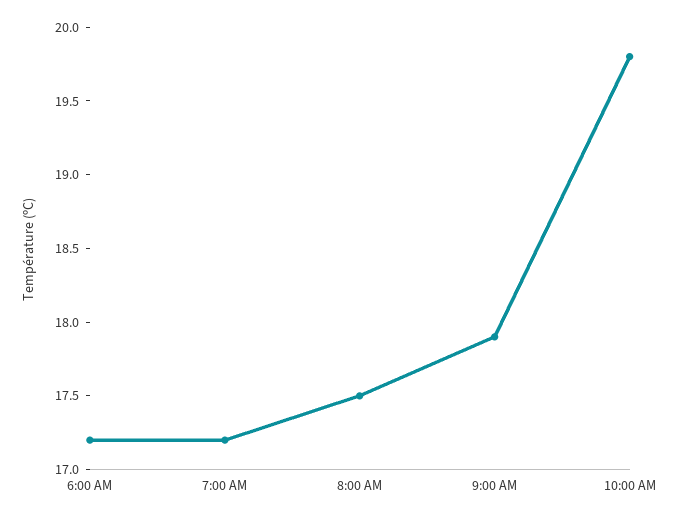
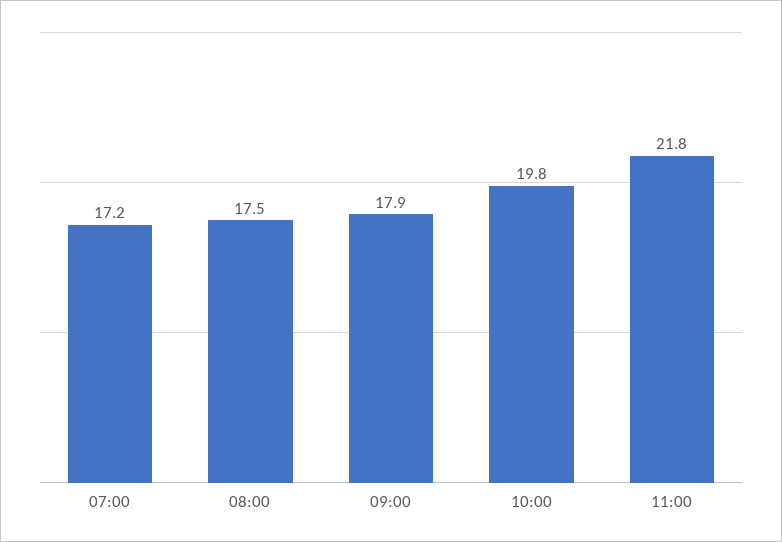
6:00 AM: 17.2 -> none
11:00: none -> 21.8

